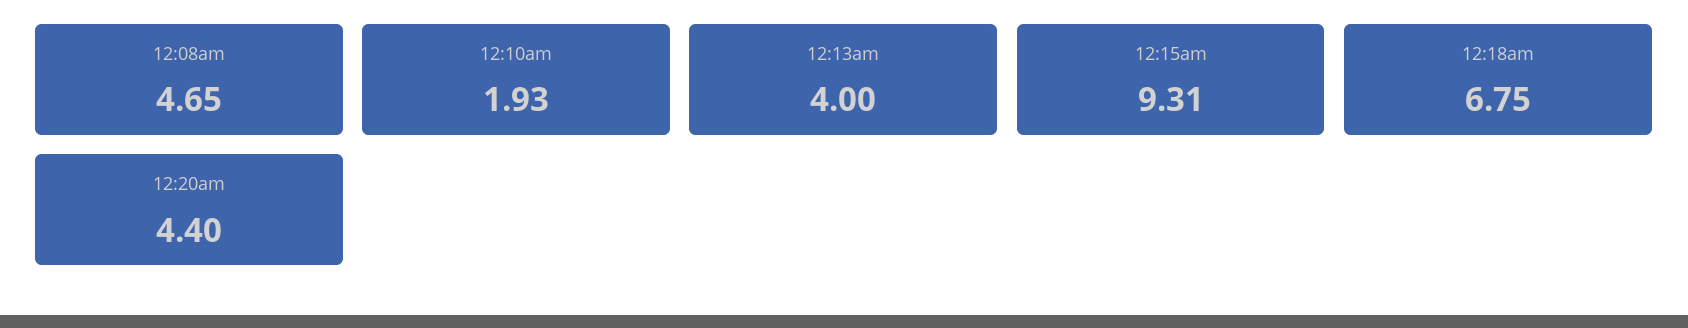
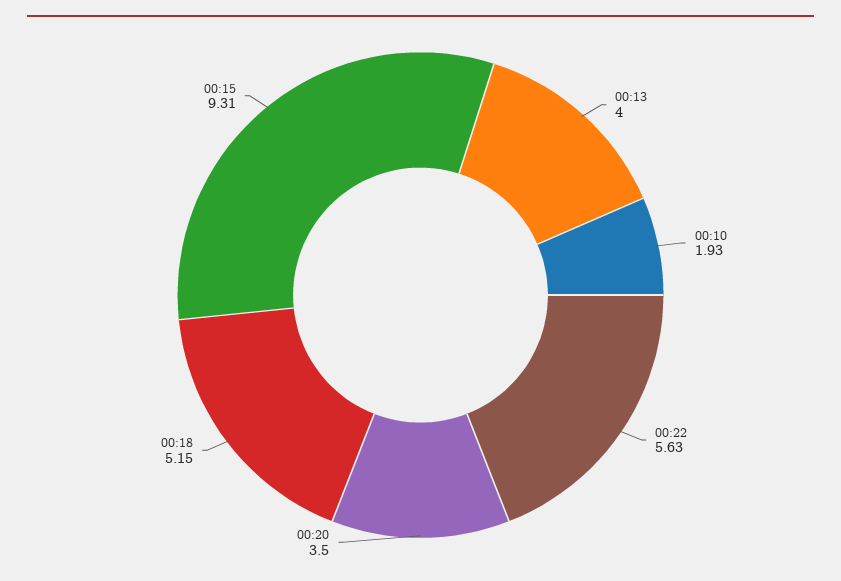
12:08am: 4.65 -> none
12:18am: 6.75 -> 5.15
12:20am: 4.4 -> 3.5
00:22: none -> 5.63

